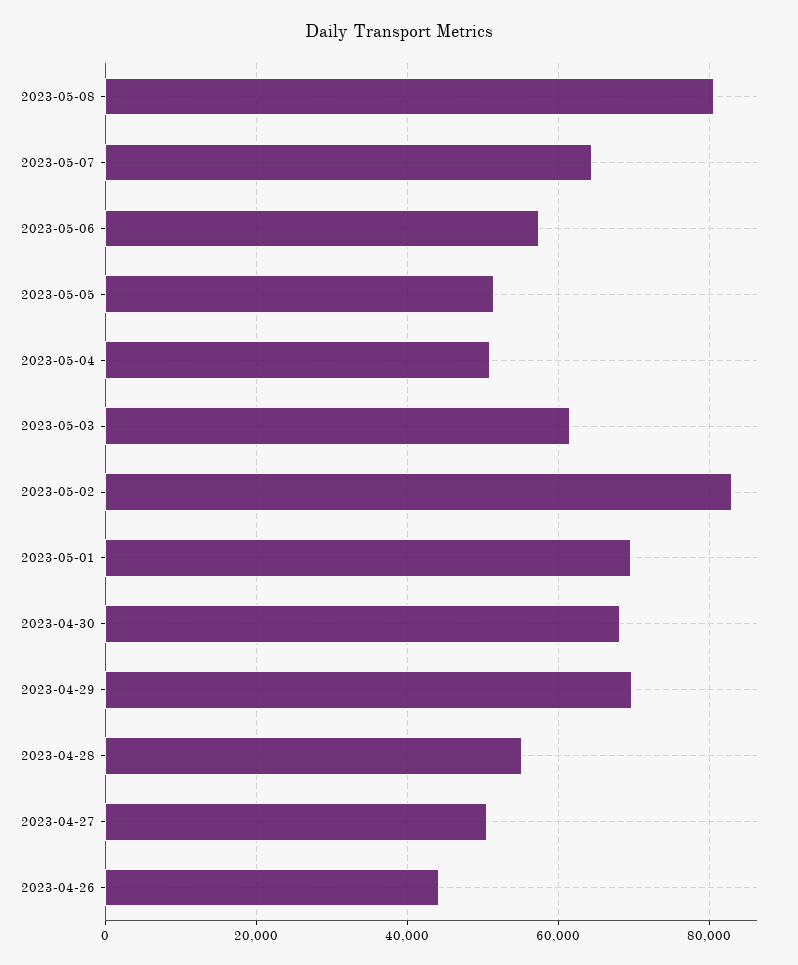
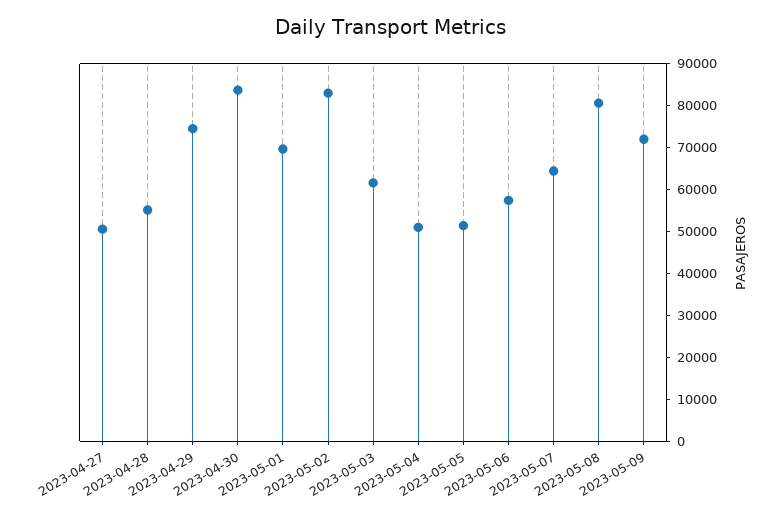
2023-04-30: 68000 -> 84000
2023-04-29: 70000 -> 74000
2023-04-26: 44000 -> none
2023-05-09: none -> 72000

